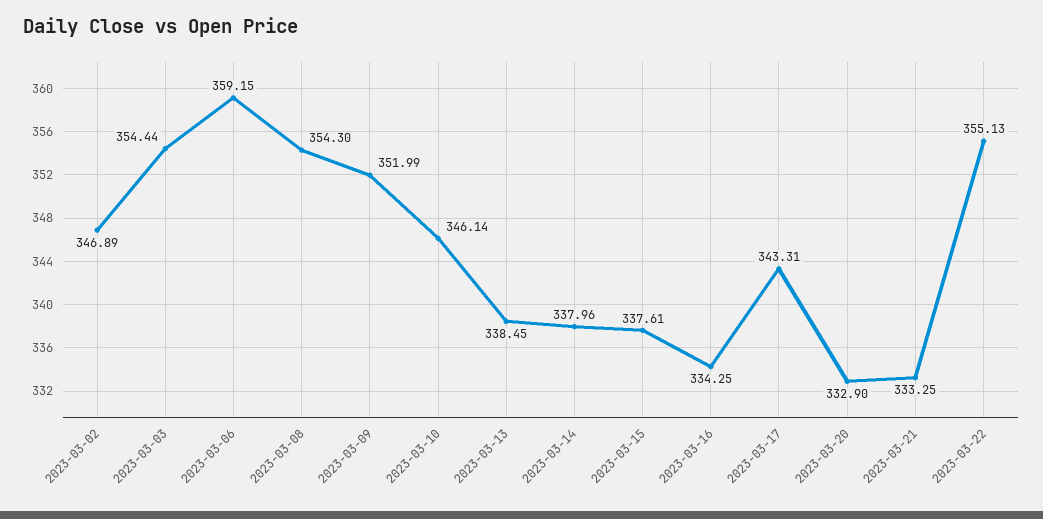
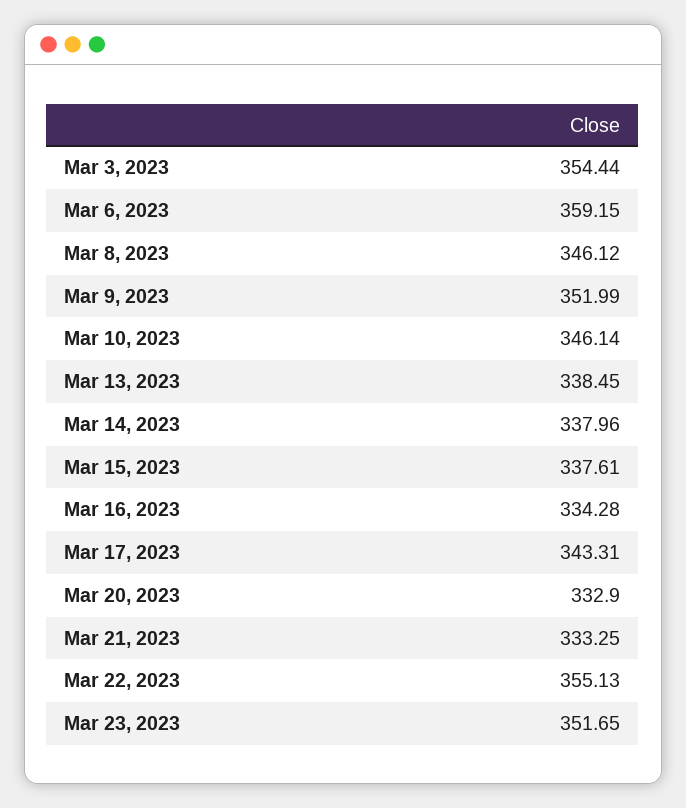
2023-03-02: 346.89 -> none
2023-03-08: 354.3 -> 346.12
2023-03-16: 334.25 -> 334.28
Mar 23, 2023: none -> 351.65

